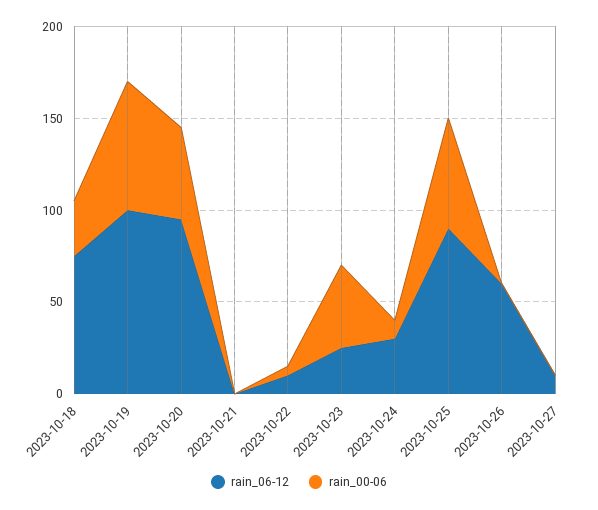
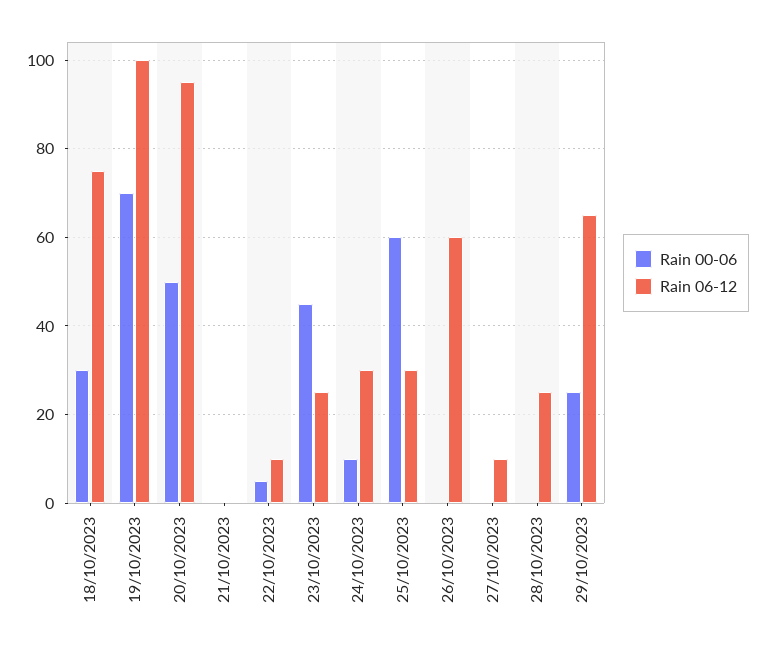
rain_06-12, 2023-10-25: 90 -> 30
rain_00-06, 28/10/2023: none -> 0
rain_06-12, 28/10/2023: none -> 25
rain_00-06, 29/10/2023: none -> 25
rain_06-12, 29/10/2023: none -> 65

